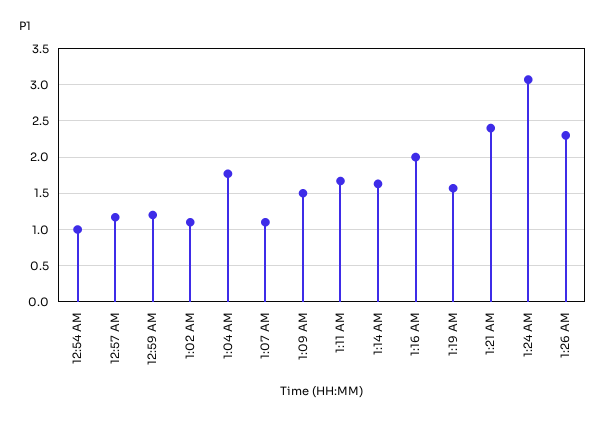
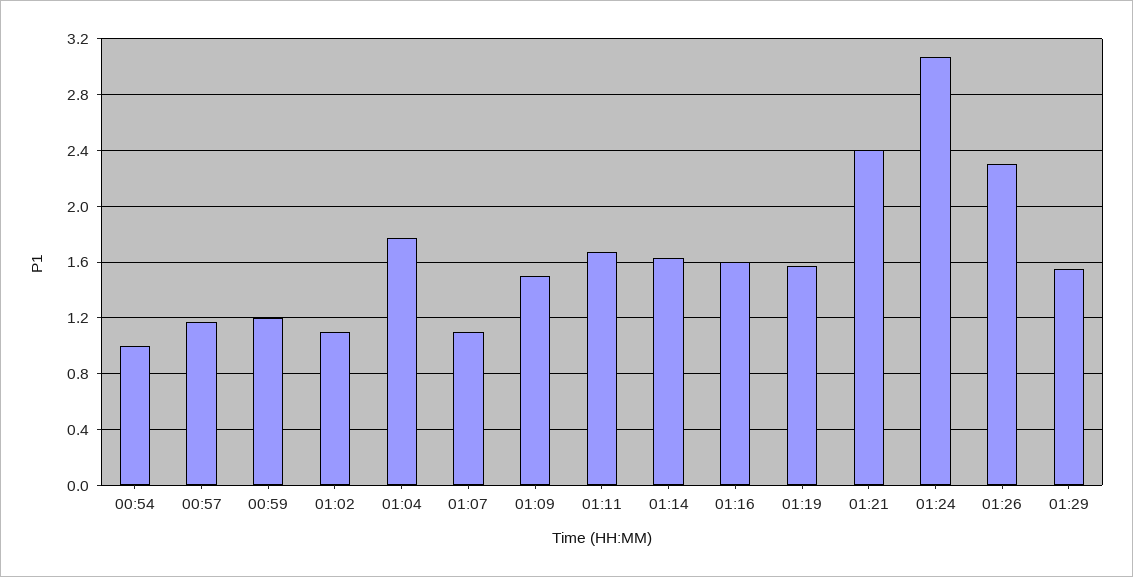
1:16 AM: 2 -> 1.6
01:29: none -> 1.55

